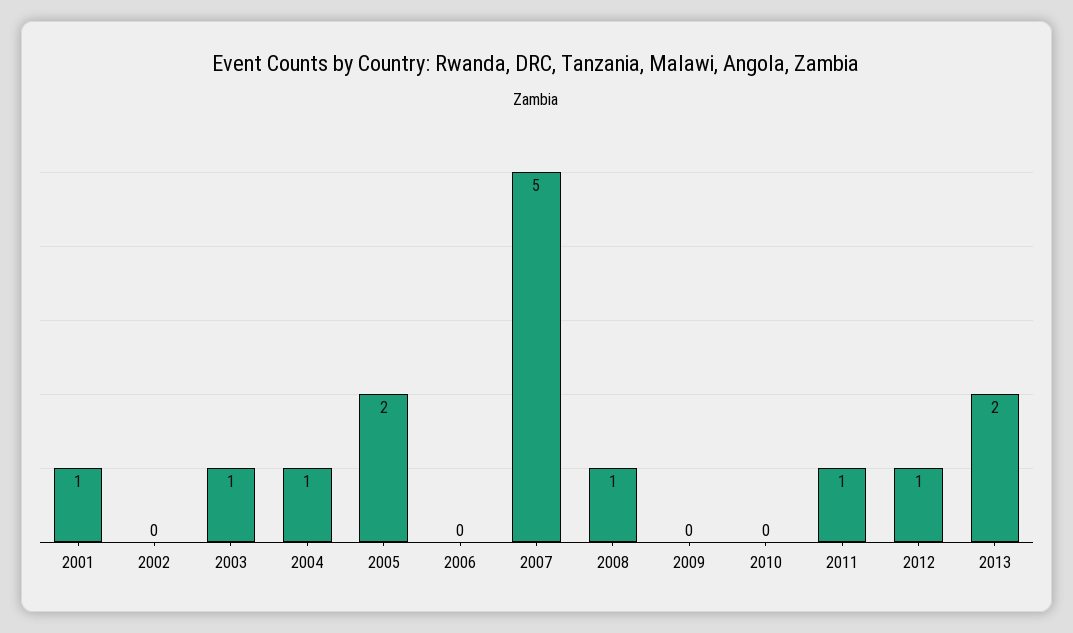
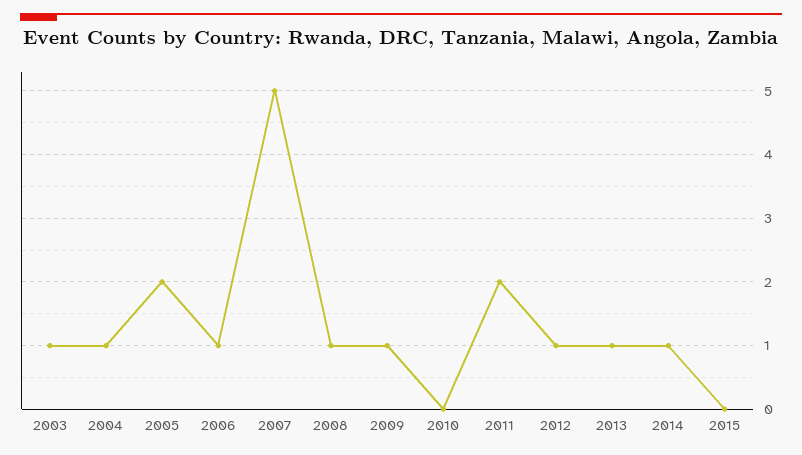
2001: 1 -> none
2002: 0 -> none
2006: 0 -> 1
2009: 0 -> 1
2011: 1 -> 2
2013: 2 -> 1
2014: none -> 1
2015: none -> 0

